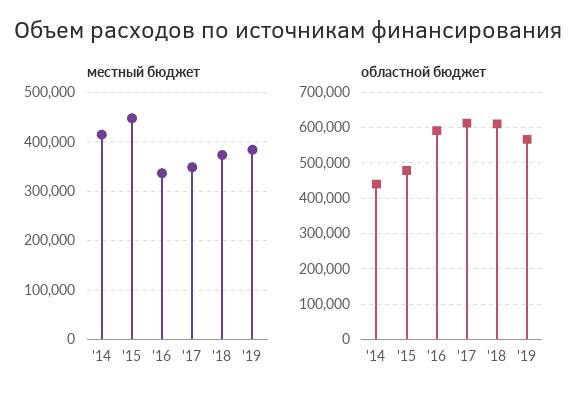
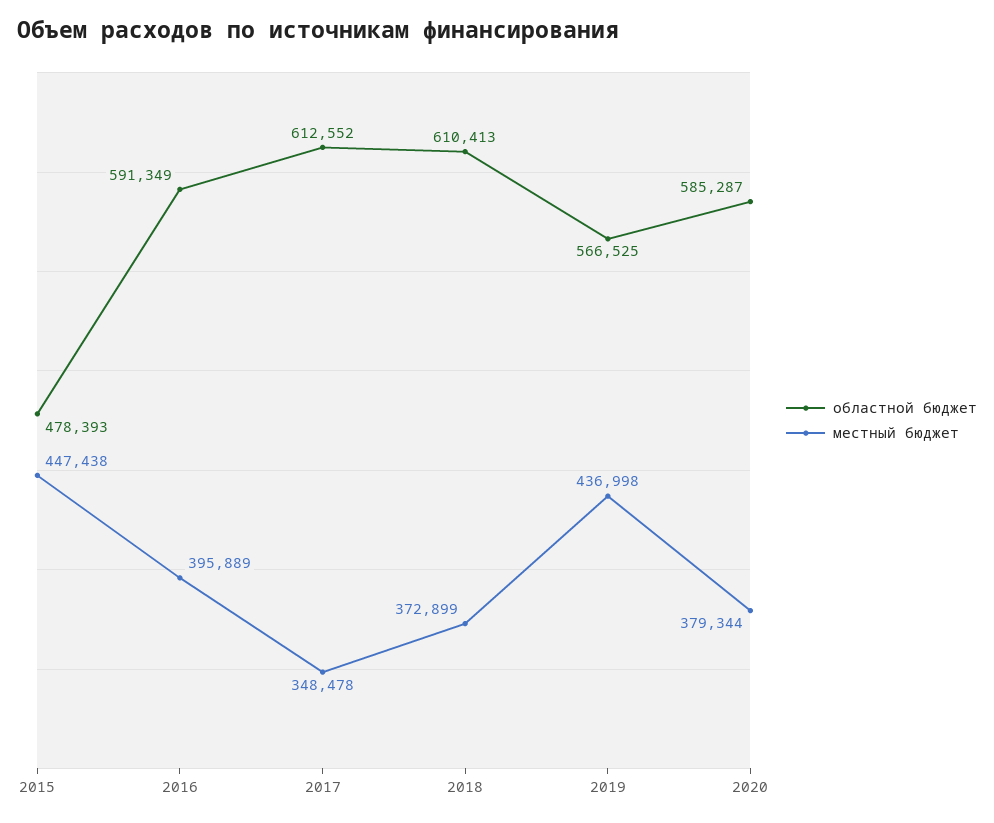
местный бюджет, '14: 420000 -> none
местный бюджет, '16: 340000 -> 395889
местный бюджет, '19: 380000 -> 436998
областной бюджет, '14: 440000 -> none
областной бюджет, 2020: none -> 585287
местный бюджет, 2020: none -> 379344

